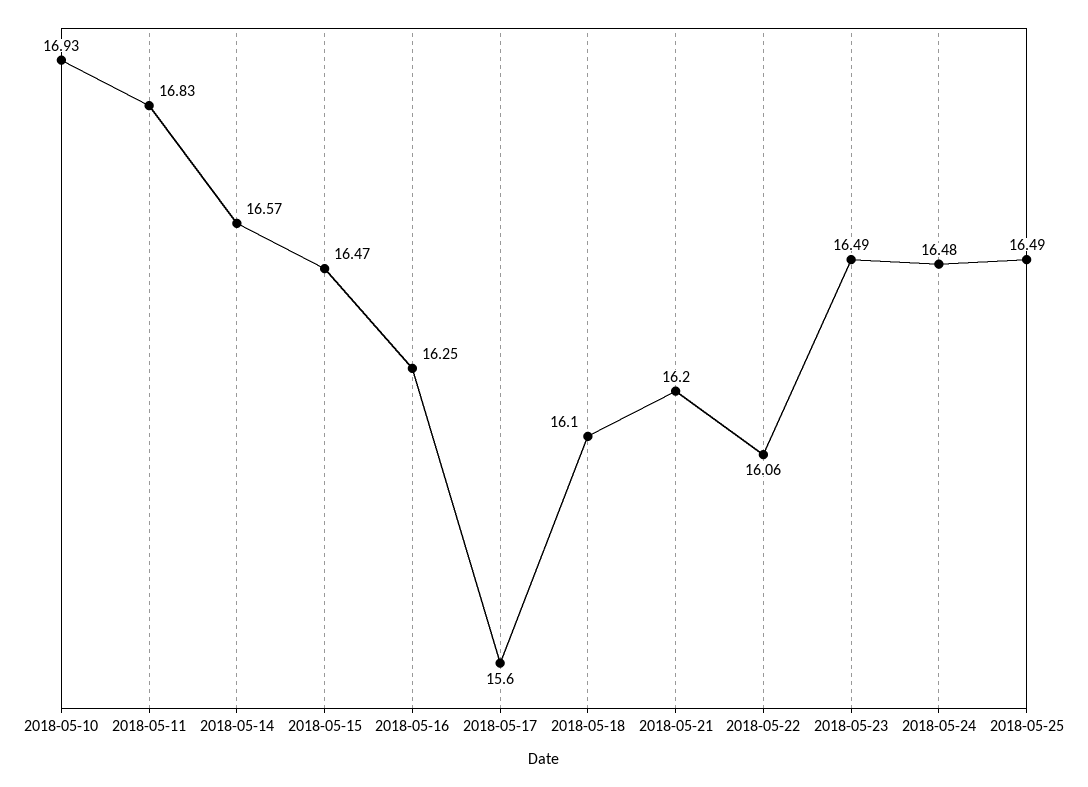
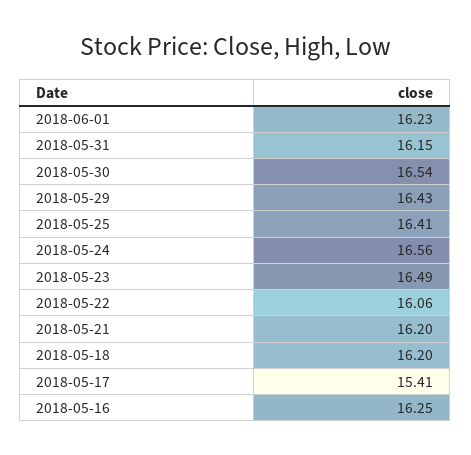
2018-05-10: 16.93 -> none
2018-05-11: 16.83 -> none
2018-05-14: 16.57 -> none
2018-05-15: 16.47 -> none
2018-05-17: 15.6 -> 15.41
2018-05-18: 16.1 -> 16.2
2018-05-24: 16.48 -> 16.56
2018-05-25: 16.49 -> 16.41
2018-06-01: none -> 16.23
2018-05-31: none -> 16.15
2018-05-30: none -> 16.54
2018-05-29: none -> 16.43

